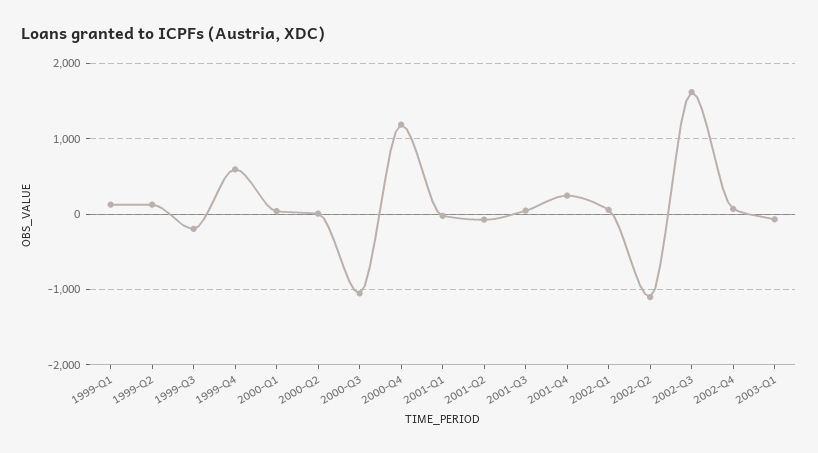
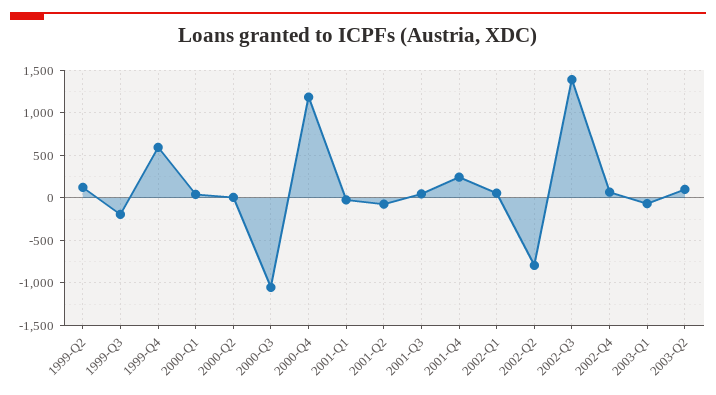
1999-Q1: 100 -> none
2002-Q2: -1100 -> -800
2002-Q3: 1600 -> 1400
2003-Q2: none -> 100

